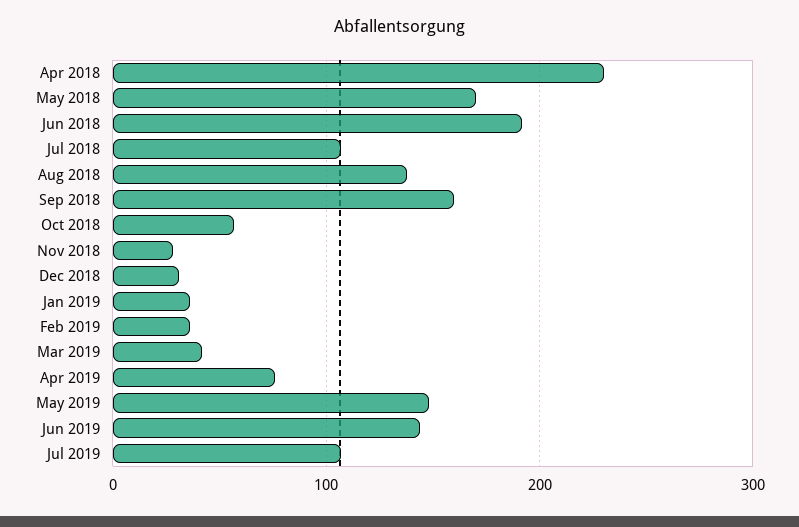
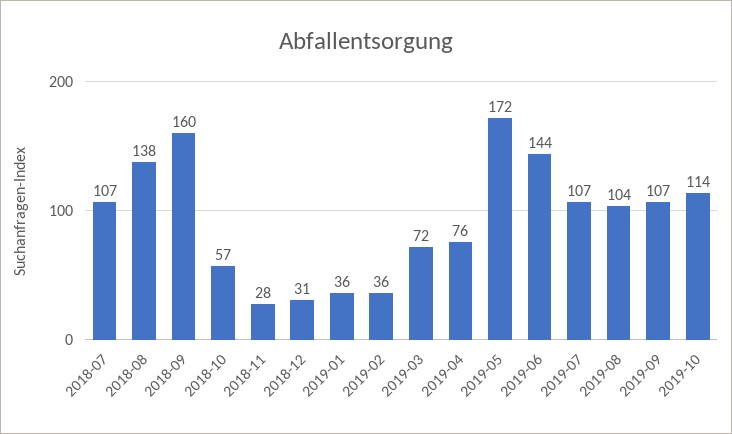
Apr 2018: 230 -> none
May 2018: 170 -> none
Jun 2018: 190 -> none
Mar 2019: 40 -> 72
May 2019: 150 -> 172
2019-08: none -> 104
2019-09: none -> 107
2019-10: none -> 114

